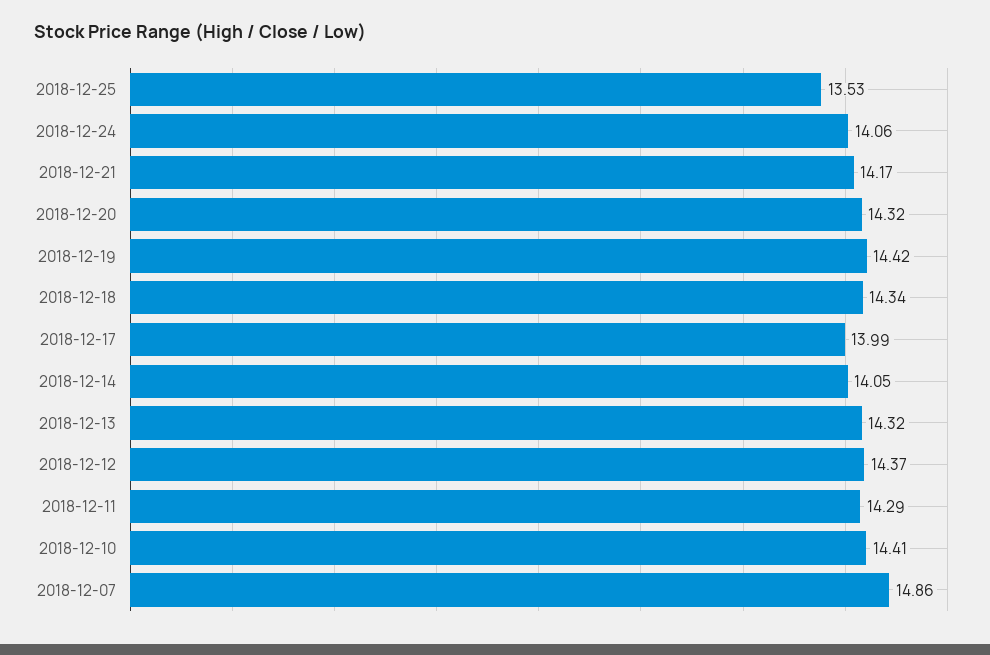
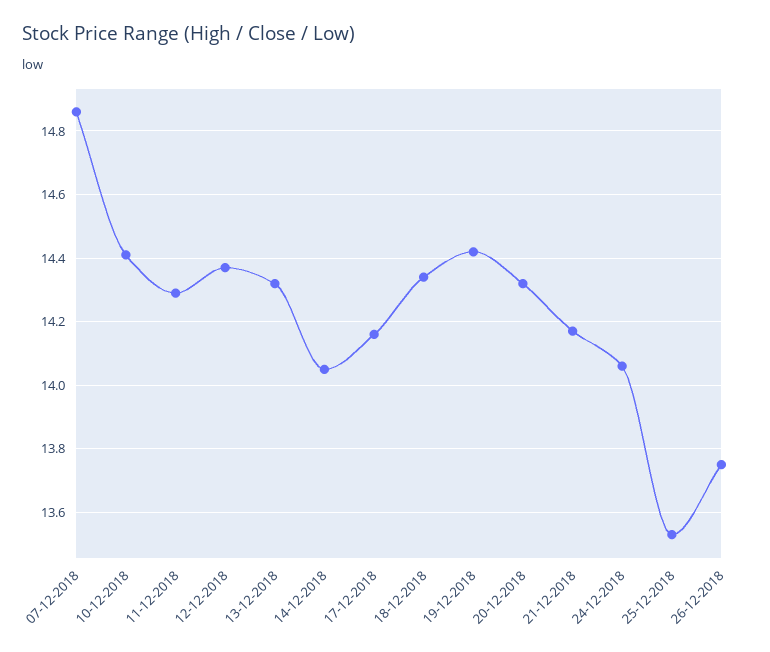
2018-12-17: 13.99 -> 14.15
26-12-2018: none -> 13.75

